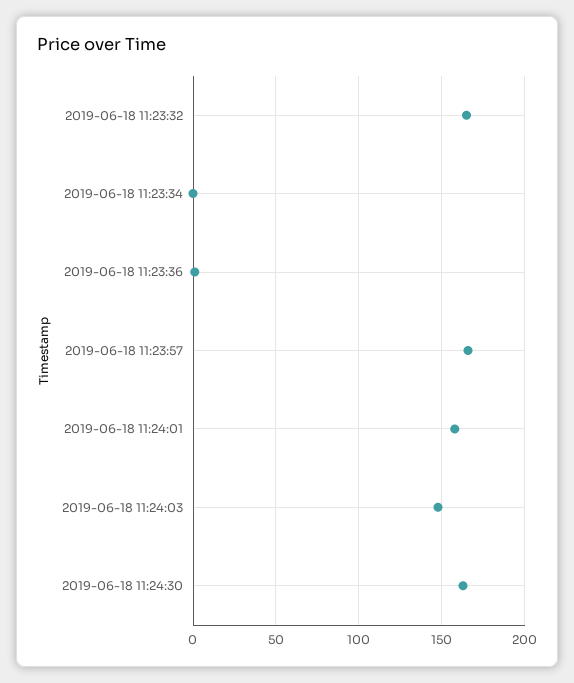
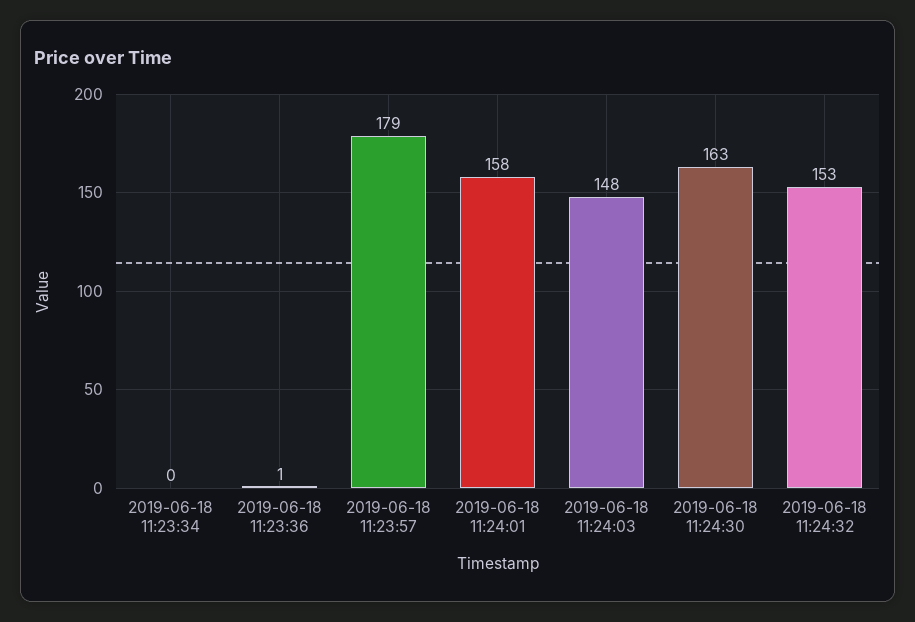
2019-06-18 11:23:32: 165 -> none
2019-06-18 11:23:57: 165 -> 179
2019-06-18 11:24:32: none -> 153

